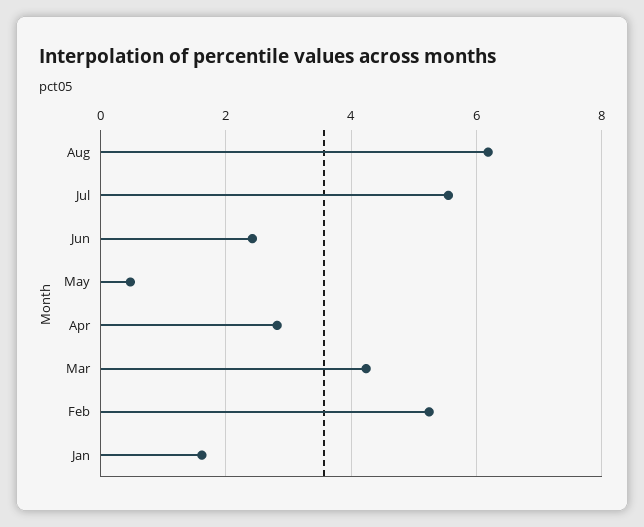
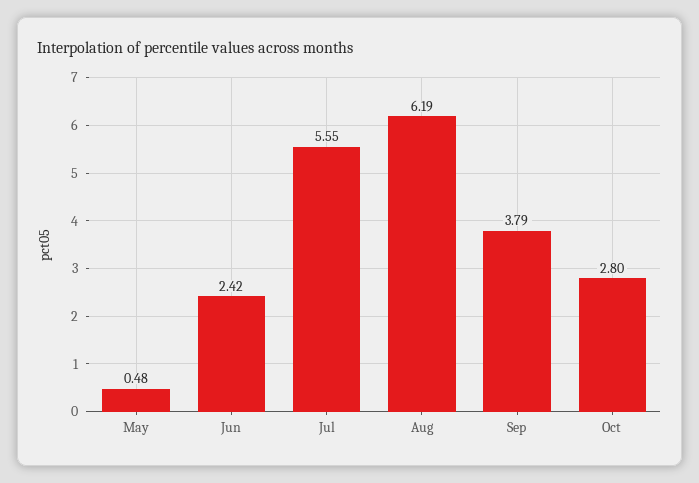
Apr: 2.8 -> none
Mar: 4.2 -> none
Feb: 5.2 -> none
Jan: 1.6 -> none
Sep: none -> 3.79
Oct: none -> 2.8

